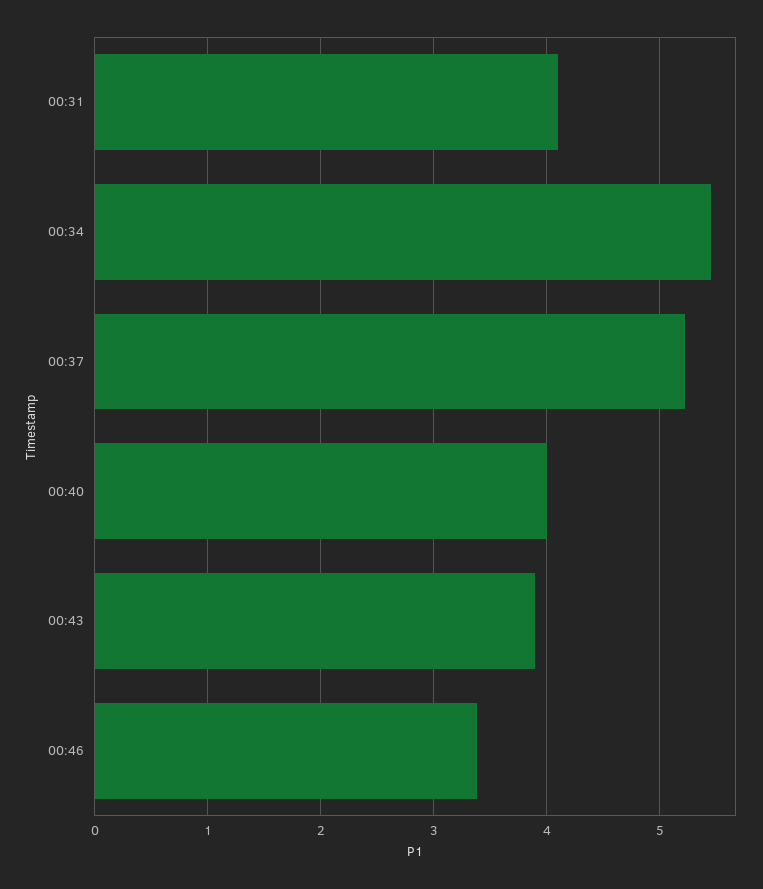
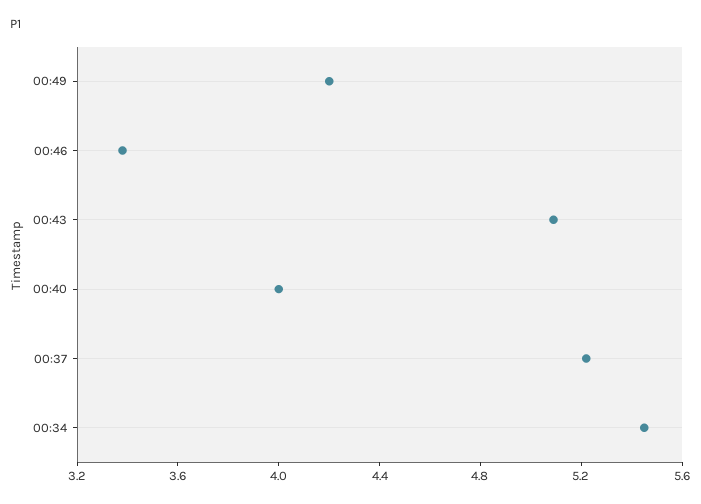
00:31: 4.1 -> none
00:43: 3.9 -> 5.1
00:49: none -> 4.2

